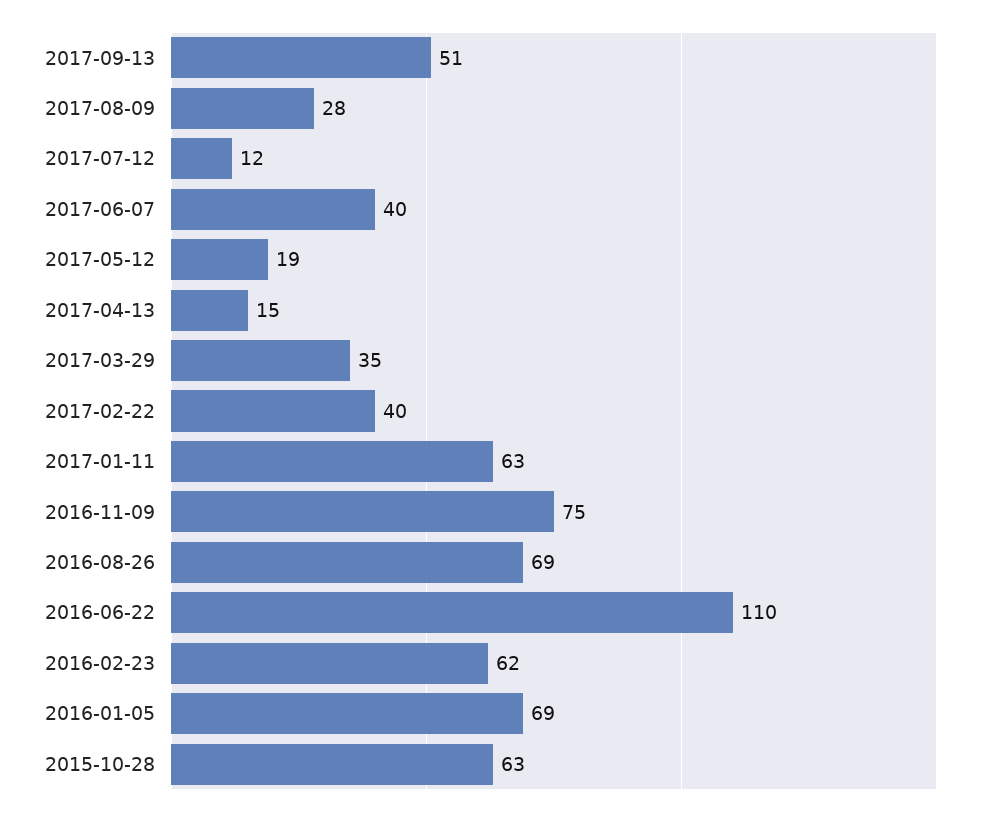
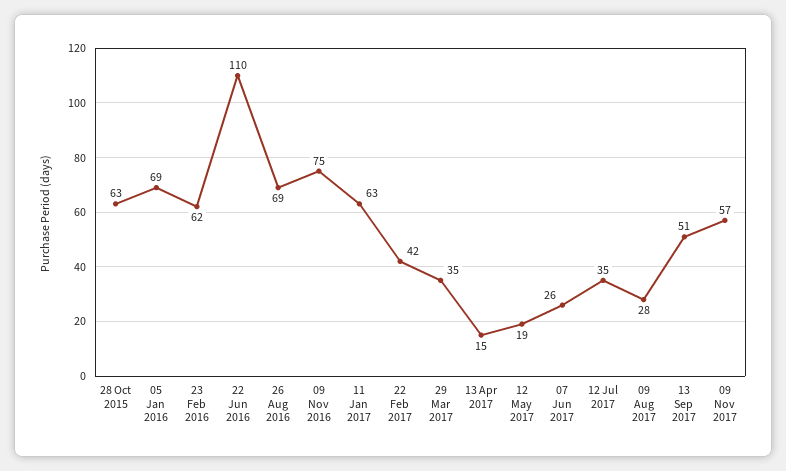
2017-07-12: 12 -> 35
2017-06-07: 40 -> 26
2017-02-22: 40 -> 42
09 Nov 2017: none -> 57

